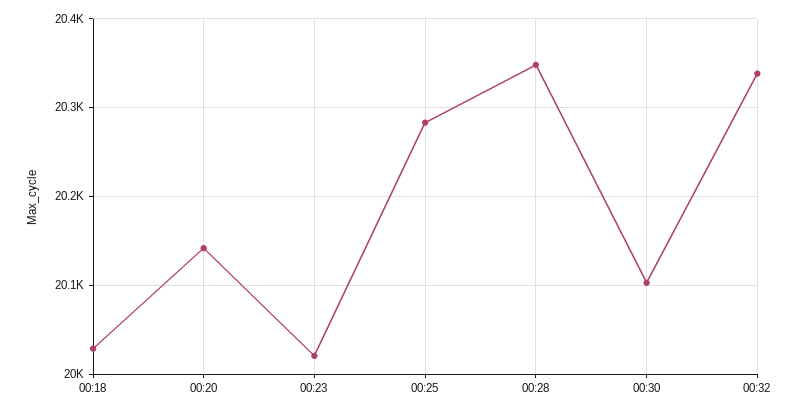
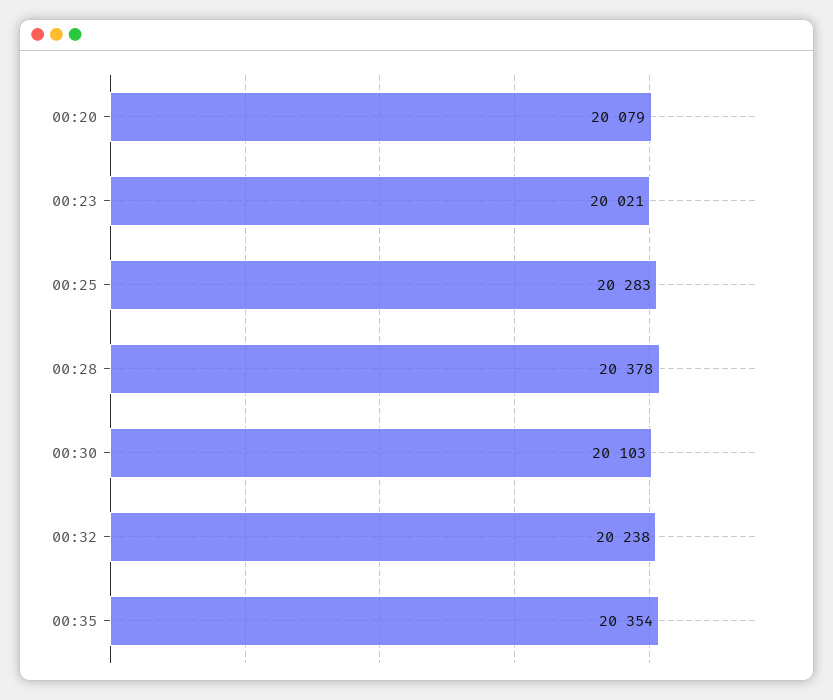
00:18: 20030 -> none
00:20: 20140 -> 20079
00:28: 20350 -> 20378
00:32: 20340 -> 20238
00:35: none -> 20354

